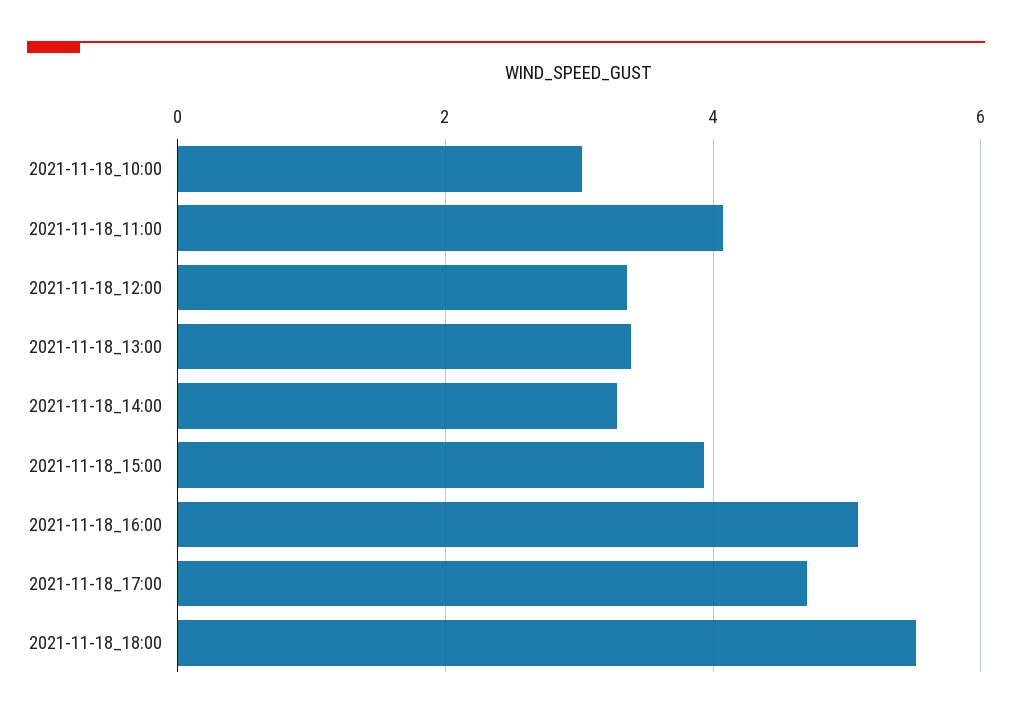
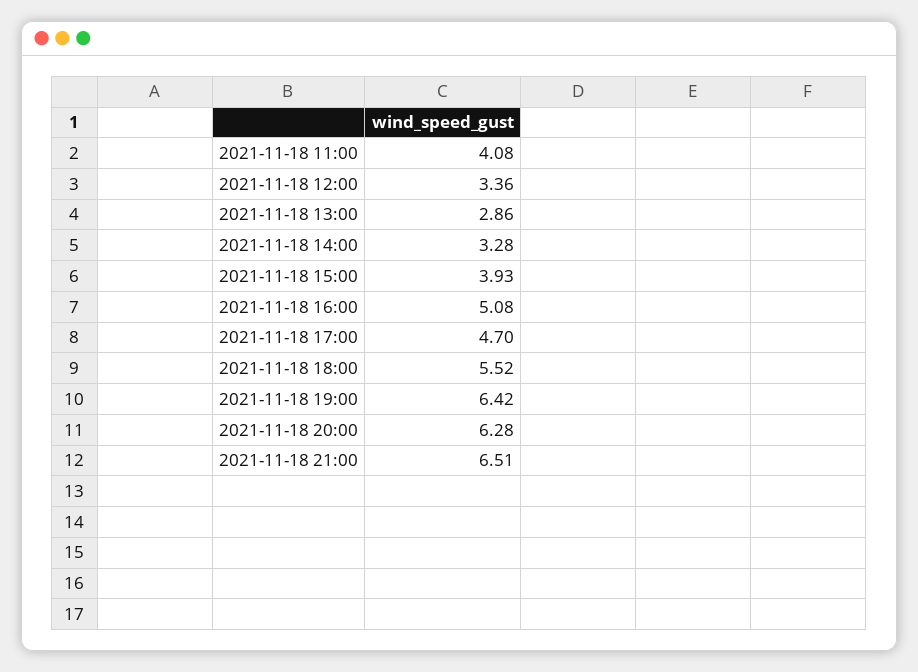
2021-11-18_10:00: 3 -> none
2021-11-18_13:00: 3.4 -> 2.86
2021-11-18 19:00: none -> 6.42
2021-11-18 20:00: none -> 6.28
2021-11-18 21:00: none -> 6.51

